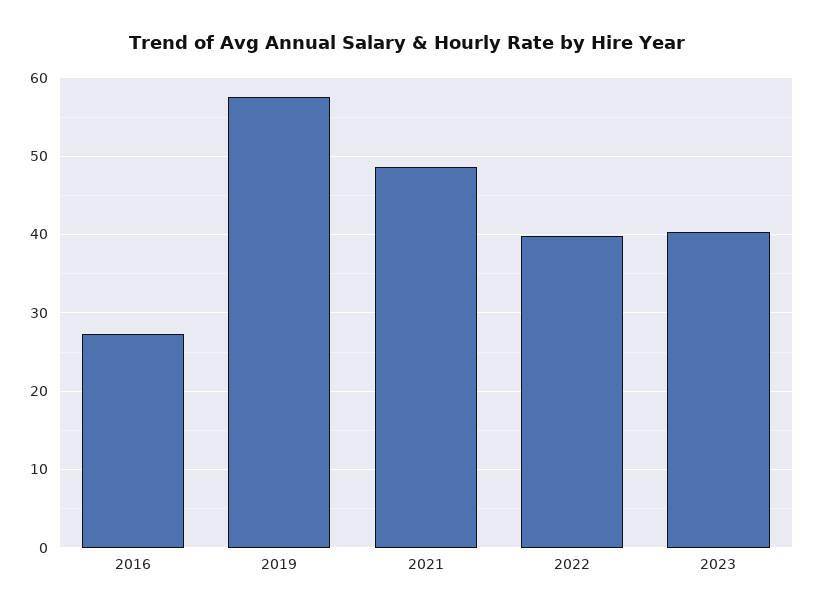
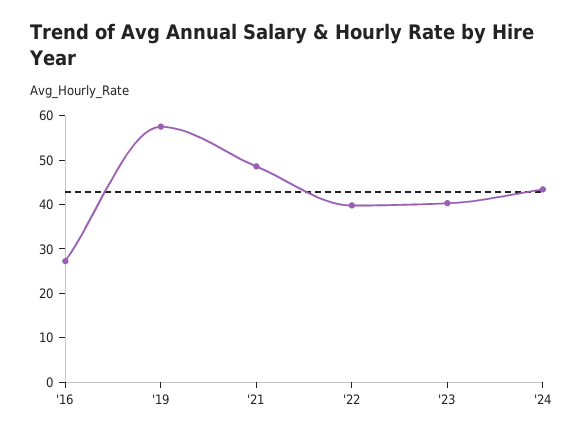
'24: none -> 44

